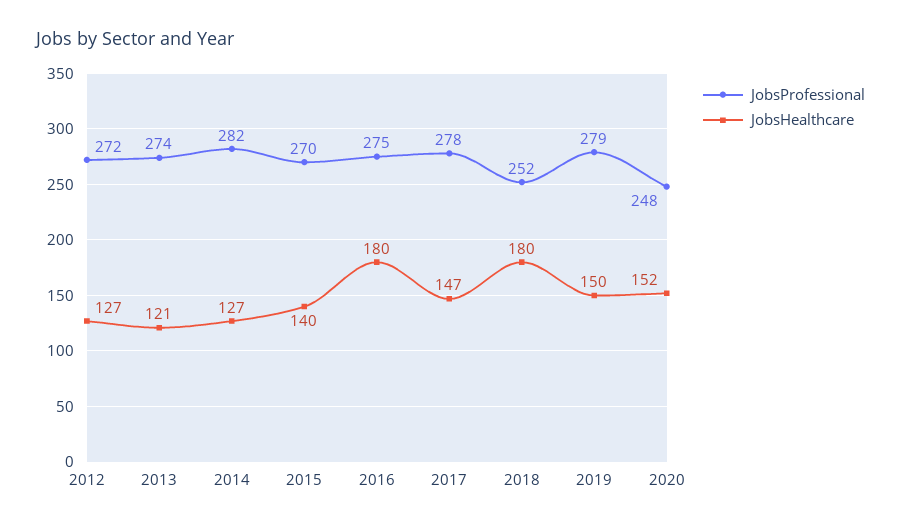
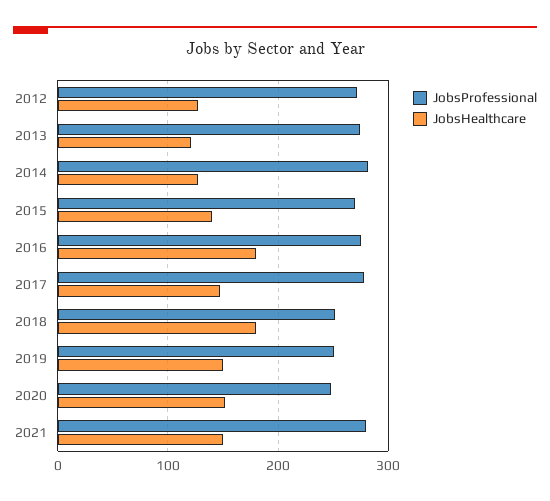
JobsProfessional, 2019: 279 -> 250
JobsProfessional, 2021: none -> 280
JobsHealthcare, 2021: none -> 150

